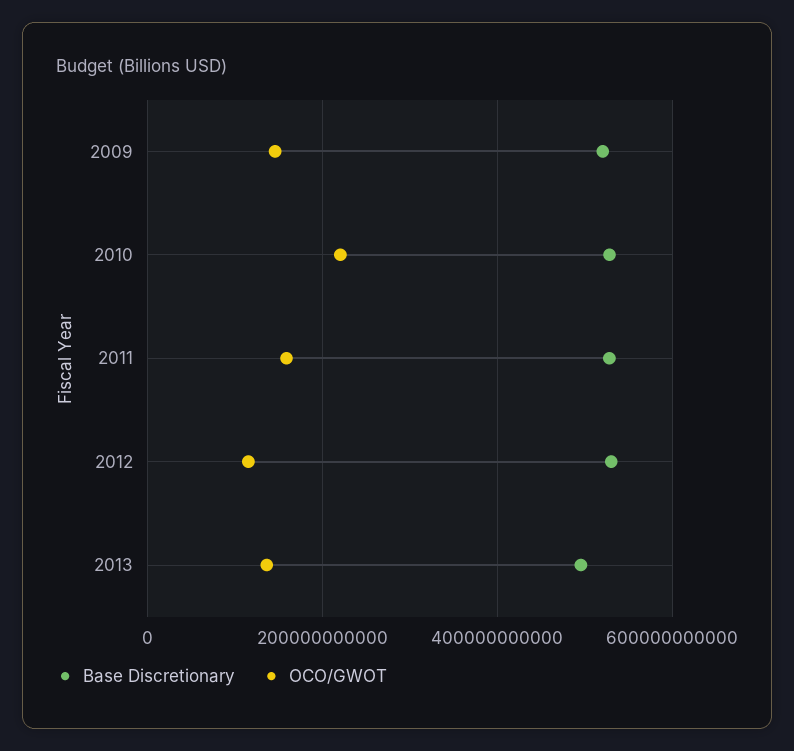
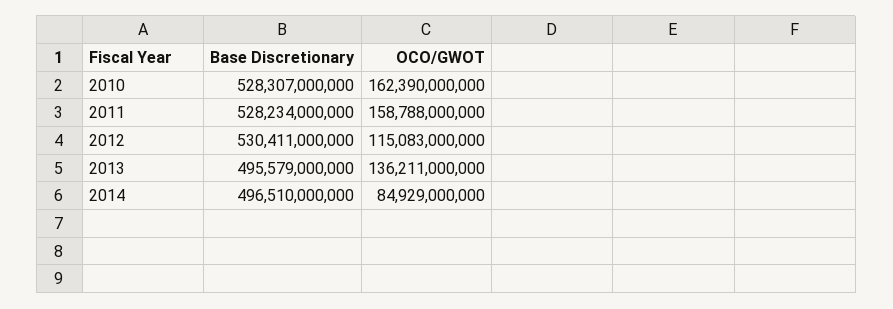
Base Discretionary, 2009: 520000000000 -> none
OCO/GWOT, 2009: 140000000000 -> none
OCO/GWOT, 2010: 220000000000 -> 162390000000
Base Discretionary, 2014: none -> 496510000000
OCO/GWOT, 2014: none -> 84929000000

